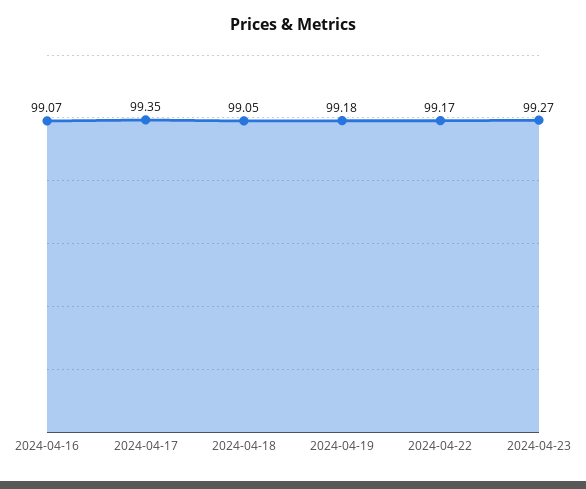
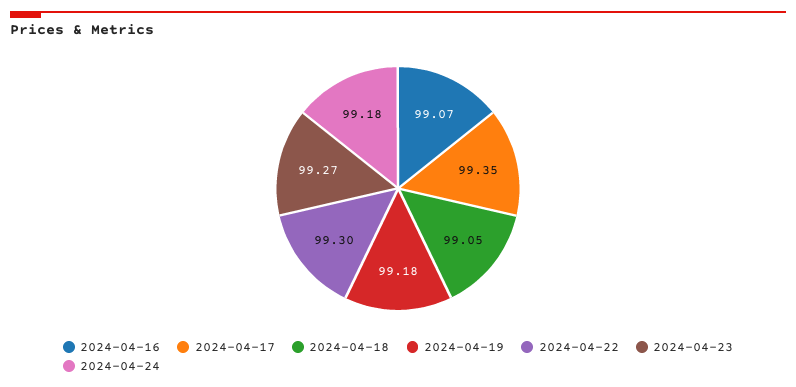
2024-04-22: 99.17 -> 99.3
2024-04-24: none -> 99.18

